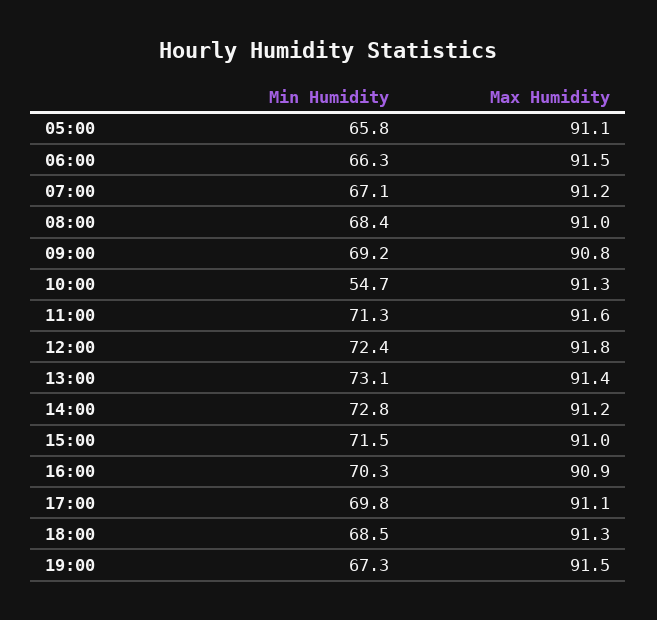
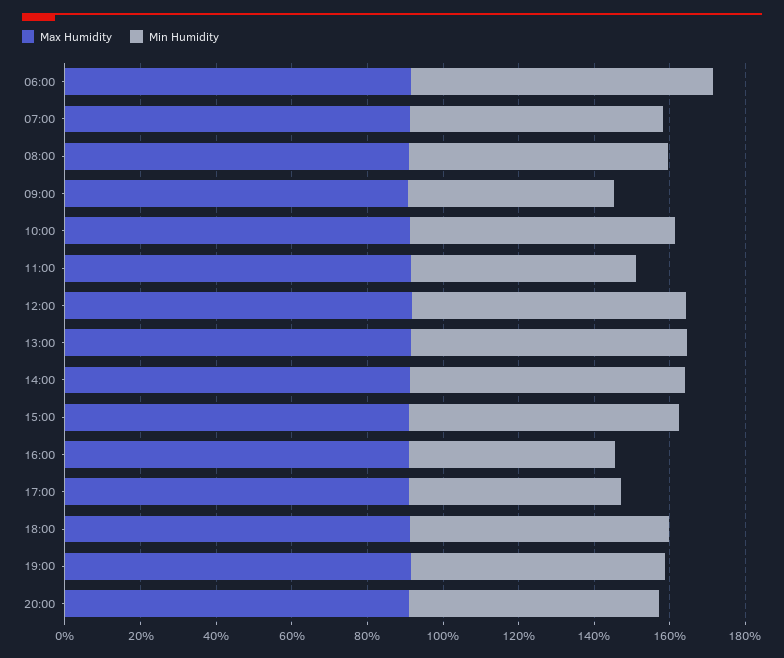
Min Humidity, 05:00: 65.8 -> none
Max Humidity, 05:00: 91.1 -> none
Min Humidity, 06:00: 66.3 -> 80
Min Humidity, 09:00: 69.2 -> 55
Min Humidity, 10:00: 54.7 -> 70
Min Humidity, 11:00: 71.3 -> 60
Min Humidity, 16:00: 70.3 -> 55
Min Humidity, 17:00: 69.8 -> 55
Max Humidity, 20:00: none -> 90
Min Humidity, 20:00: none -> 65

